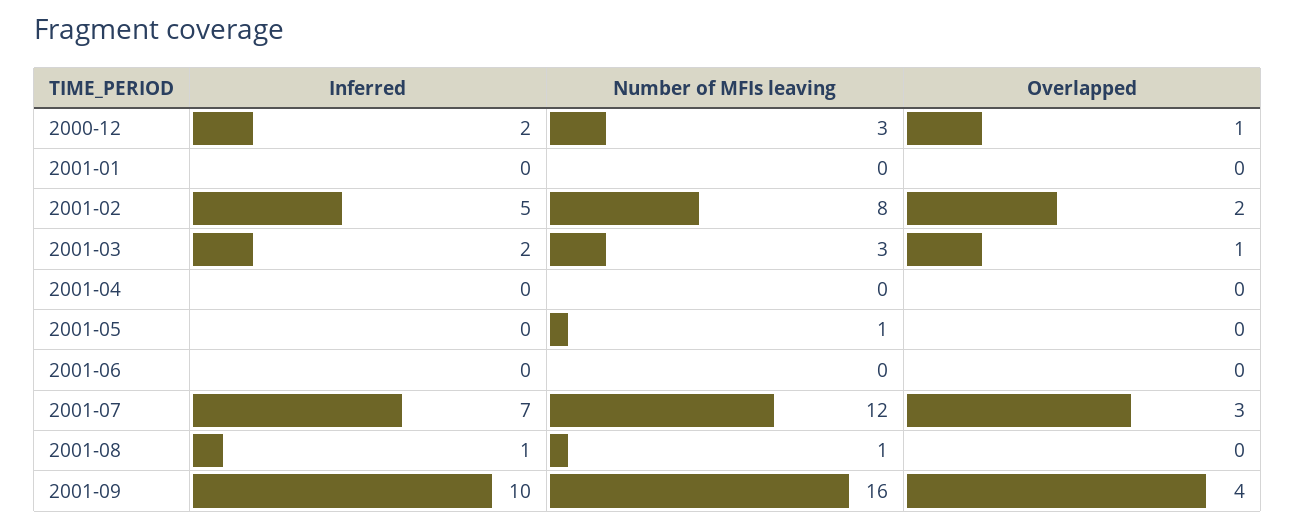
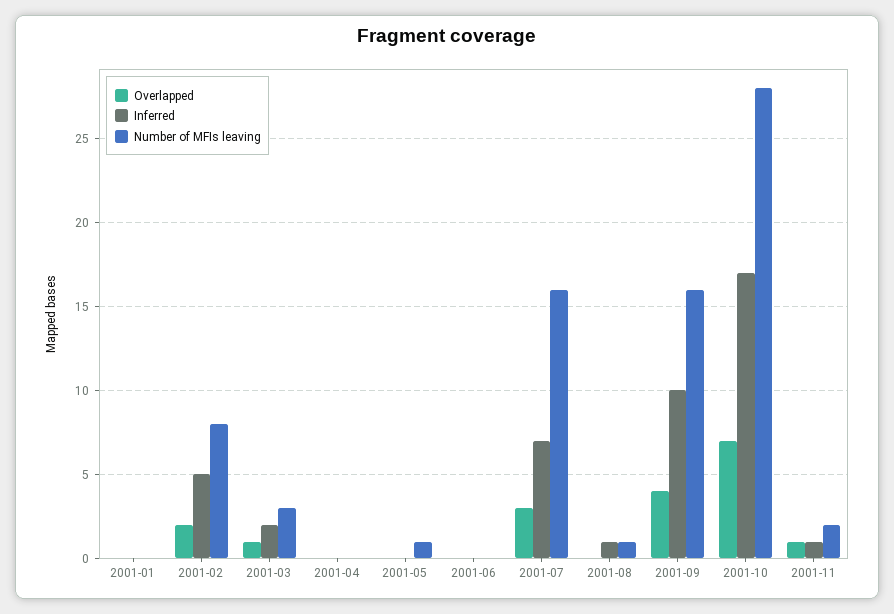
Inferred, 2000-12: 2 -> none
Number of MFIs leaving, 2000-12: 3 -> none
Overlapped, 2000-12: 1 -> none
Number of MFIs leaving, 2001-07: 12 -> 16
Overlapped, 2001-10: none -> 7
Inferred, 2001-10: none -> 17
Number of MFIs leaving, 2001-10: none -> 28
Overlapped, 2001-11: none -> 1
Inferred, 2001-11: none -> 1
Number of MFIs leaving, 2001-11: none -> 2

